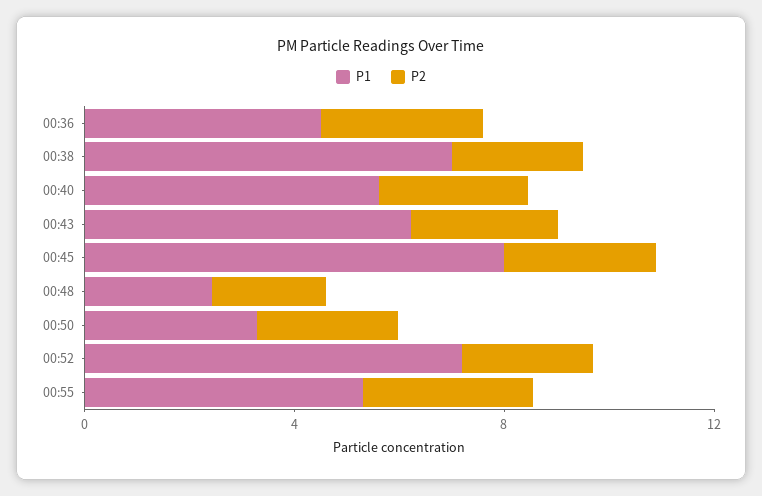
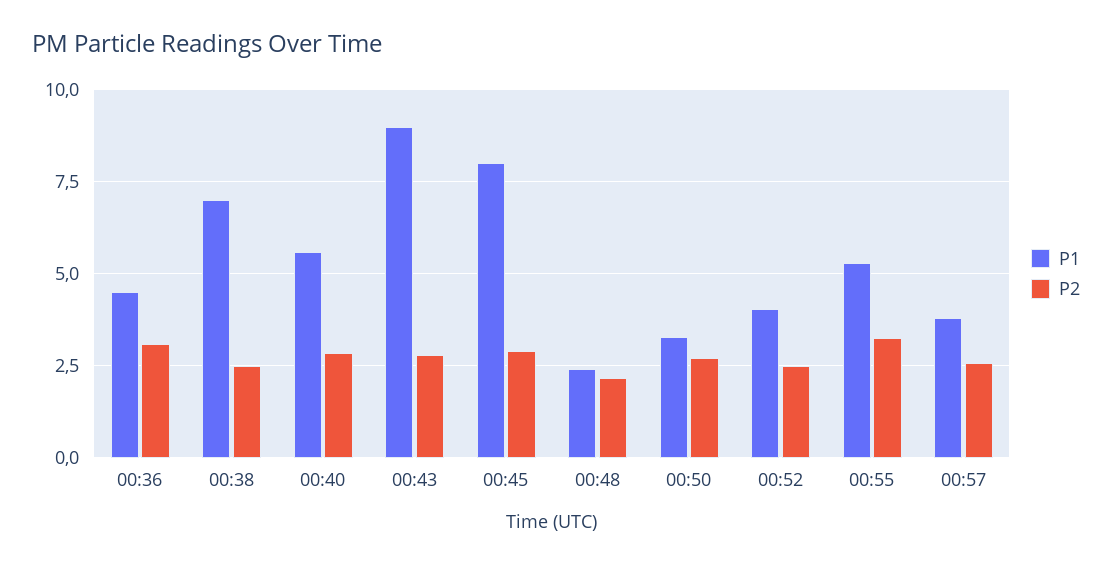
P1, 00:43: 6 -> 9
P1, 00:52: 7 -> 4
P1, 00:57: none -> 3.75
P2, 00:57: none -> 2.5

